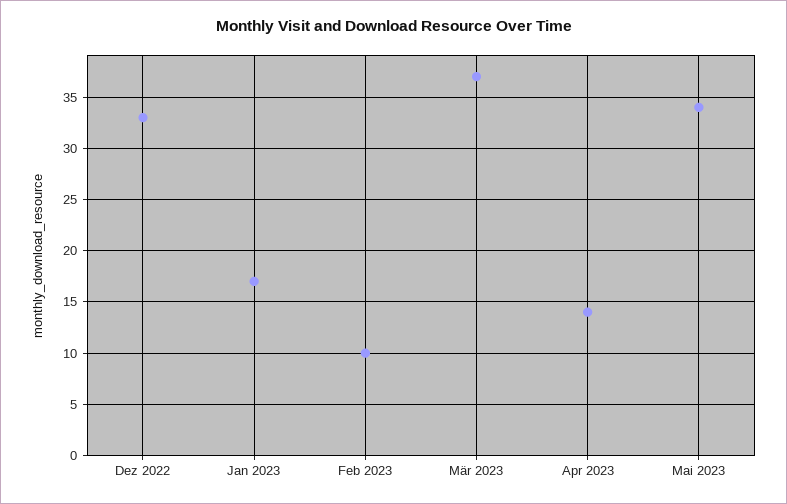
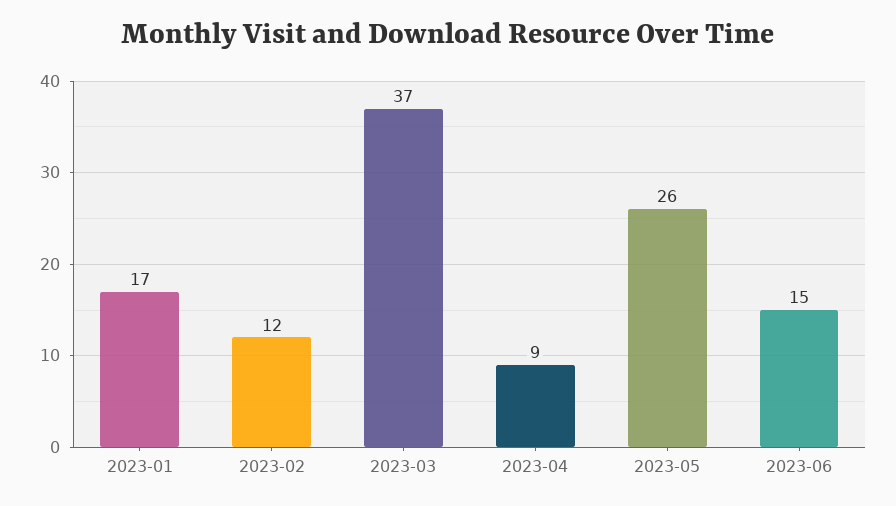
Dez 2022: 33 -> none
Feb 2023: 10 -> 12
Apr 2023: 14 -> 9
Mai 2023: 34 -> 26
2023-06: none -> 15

